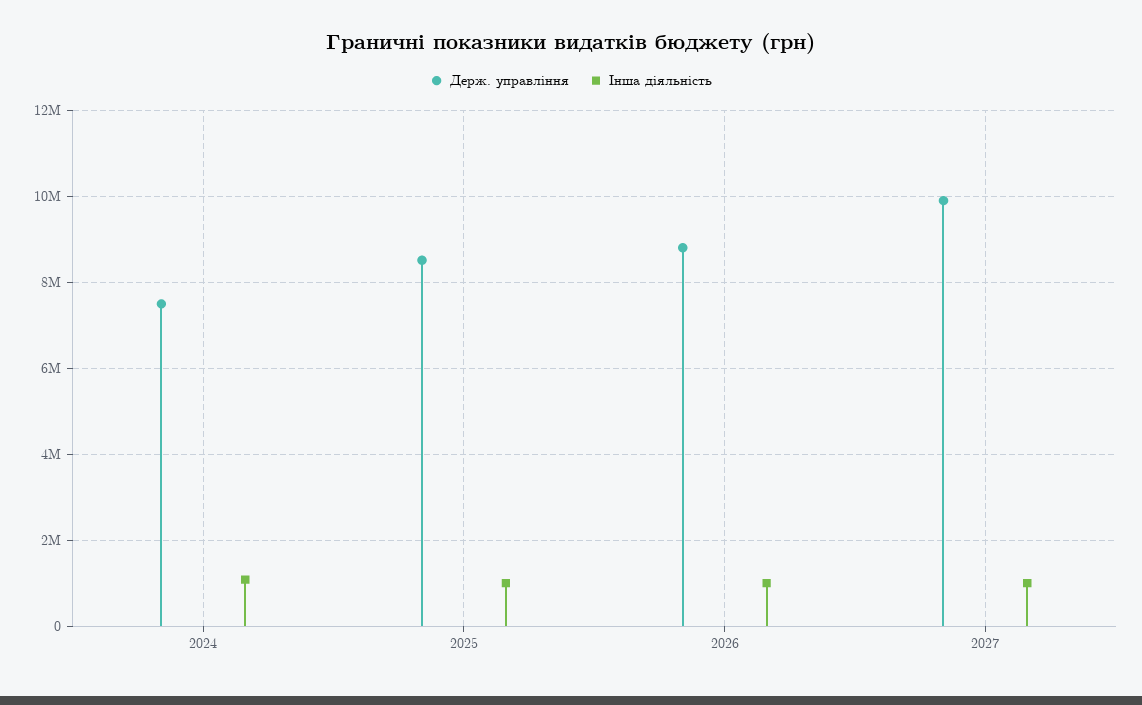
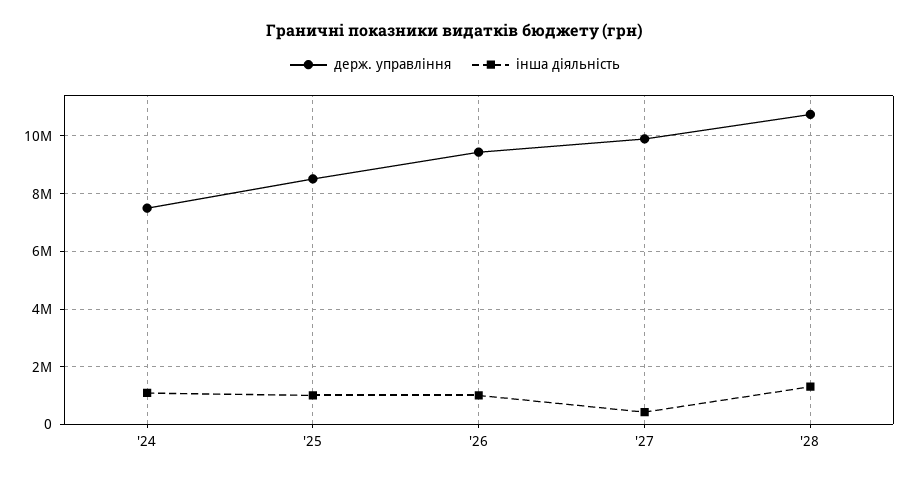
Держ. управління, 2026: 8800000 -> 9500000
Інша діяльність, 2027: 1000000 -> 500000
Держ. управління, '28: none -> 10750000
Інша діяльність, '28: none -> 1250000

